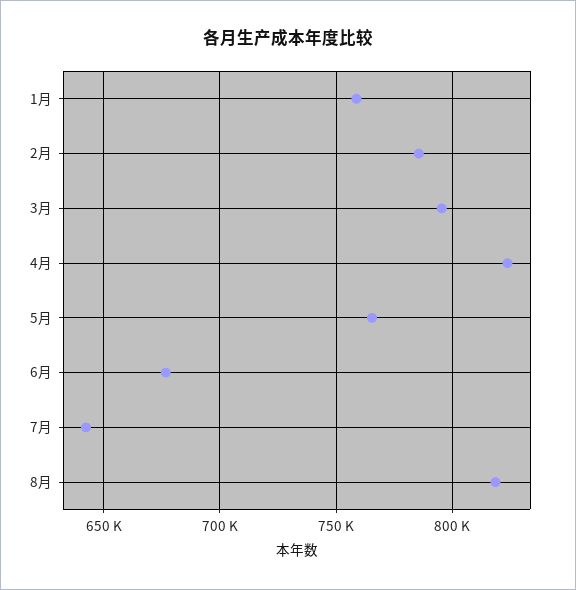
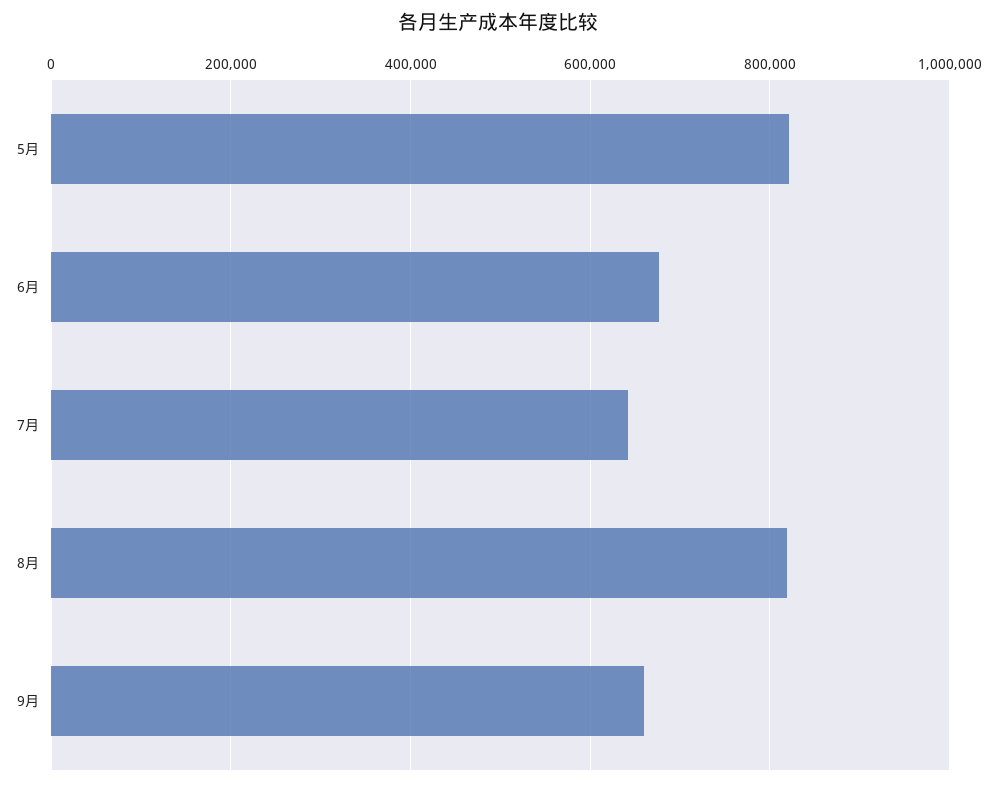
1月: 760000 -> none
2月: 785000 -> none
3月: 795000 -> none
4月: 825000 -> none
5月: 765000 -> 820000
9月: none -> 660000

